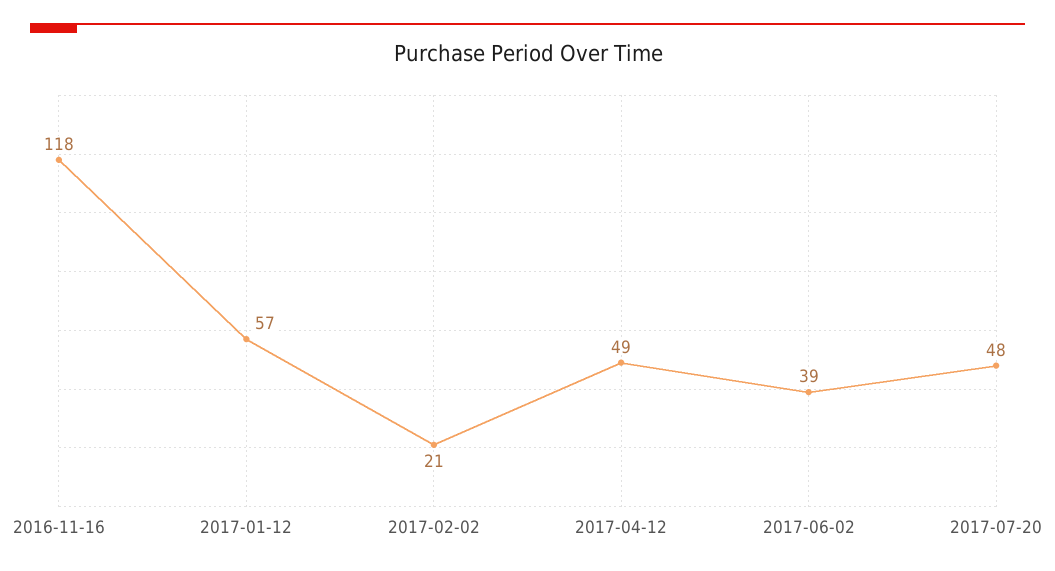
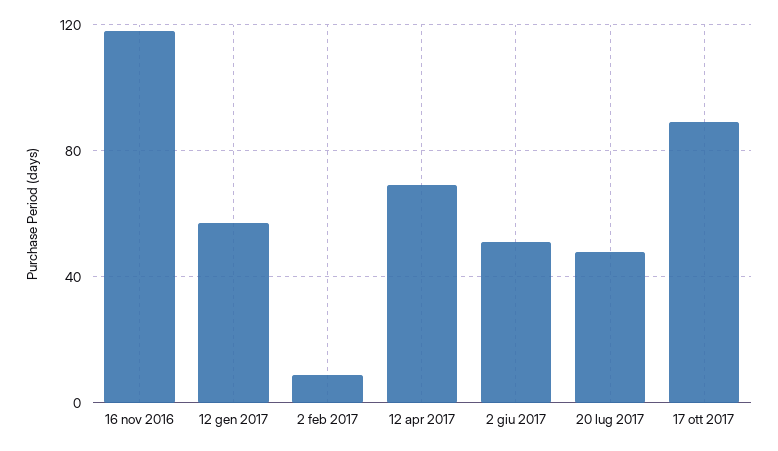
2017-02-02: 21 -> 10
2017-04-12: 49 -> 70
2017-06-02: 39 -> 50
17 ott 2017: none -> 90

